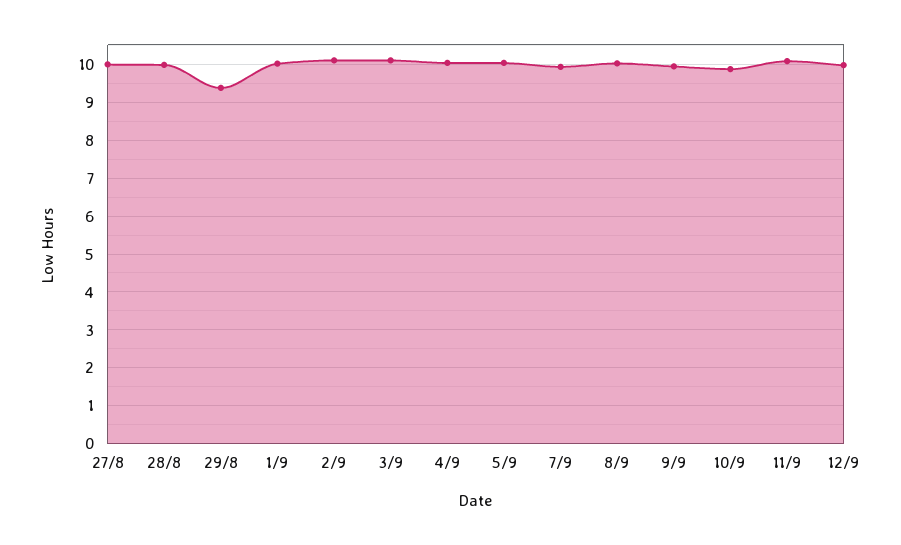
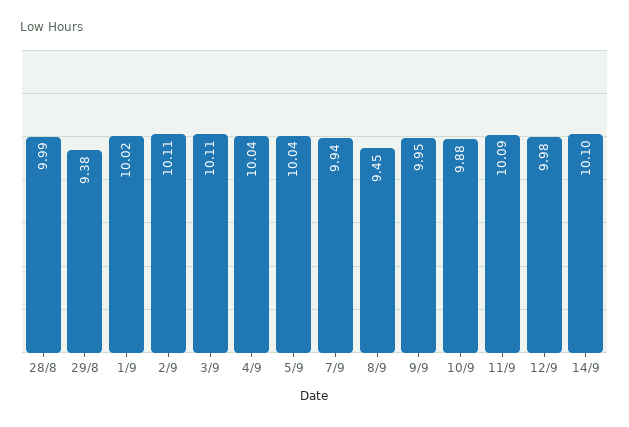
27/8: 10 -> none
8/9: 10 -> 9.45
14/9: none -> 10.1

